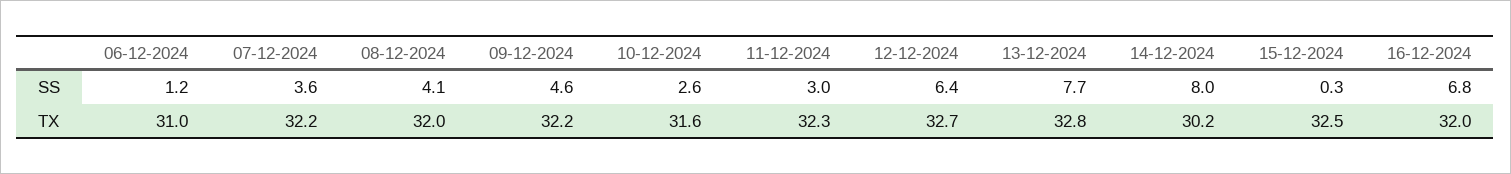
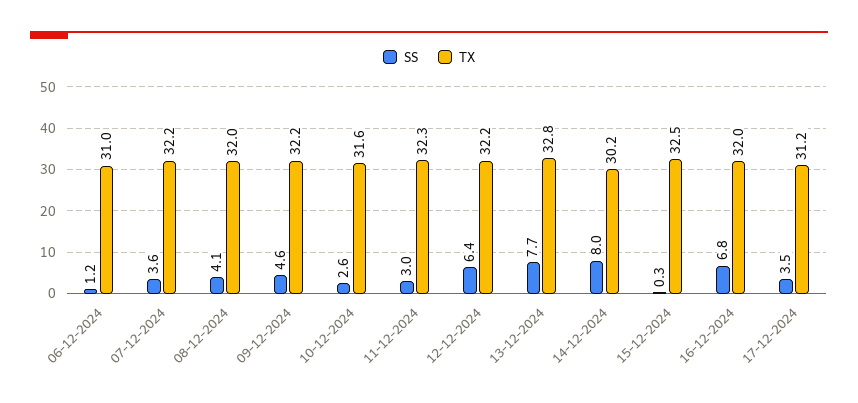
TX, 12-12-2024: 32.7 -> 32.2
SS, 17-12-2024: none -> 3.5
TX, 17-12-2024: none -> 31.2

